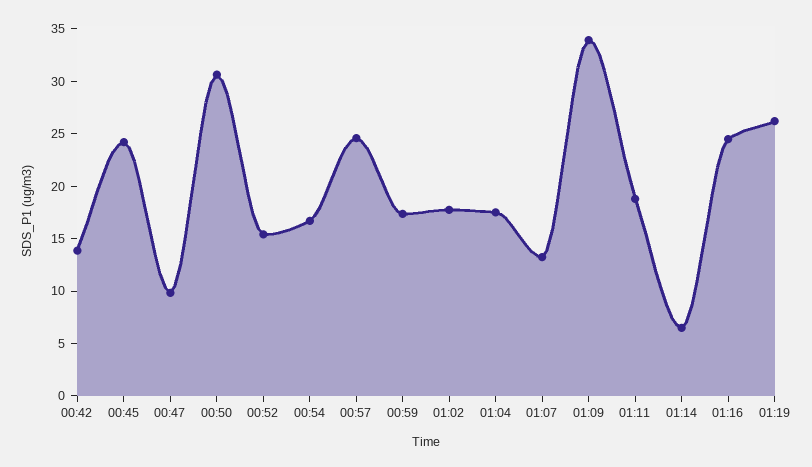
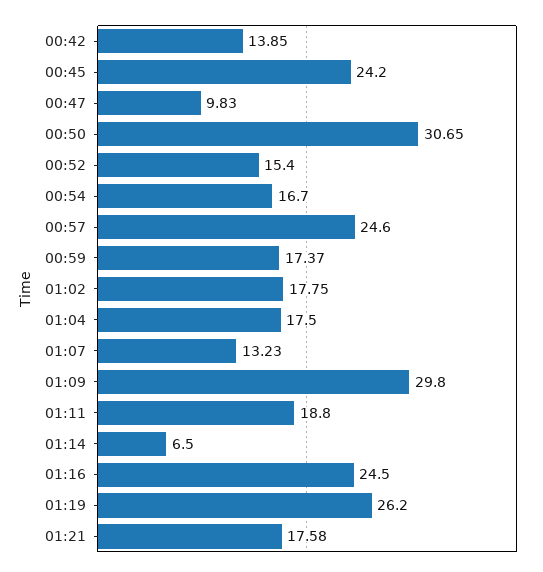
01:09: 34 -> 29.8
01:21: none -> 17.58

